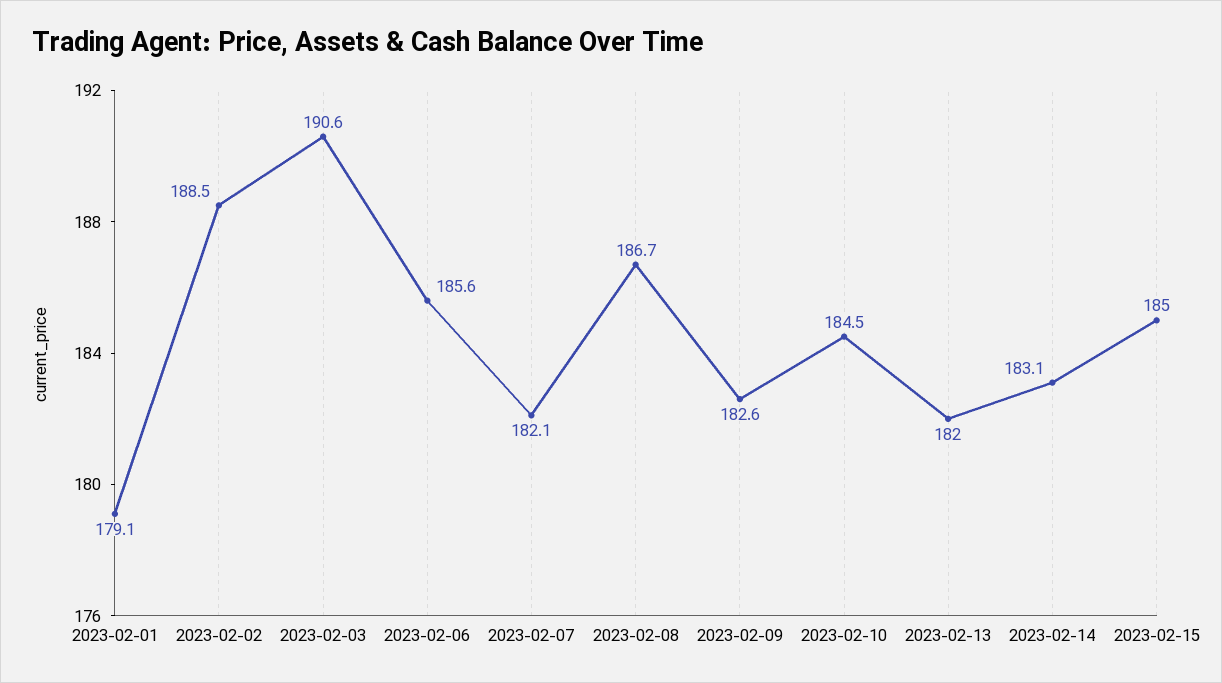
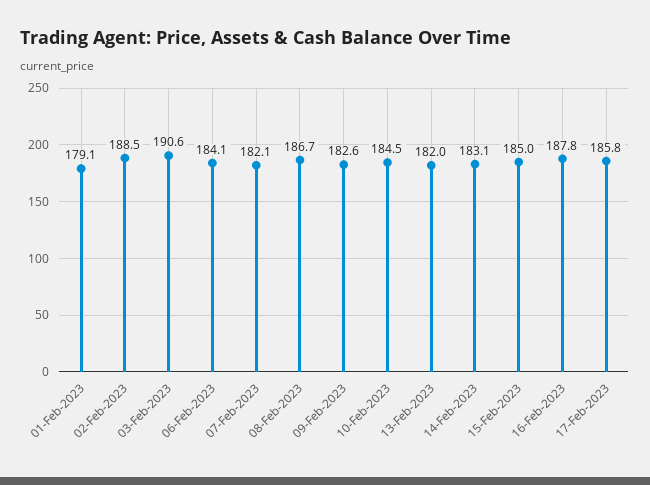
2023-02-06: 185.6 -> 184.1
16-Feb-2023: none -> 187.8
17-Feb-2023: none -> 185.8

